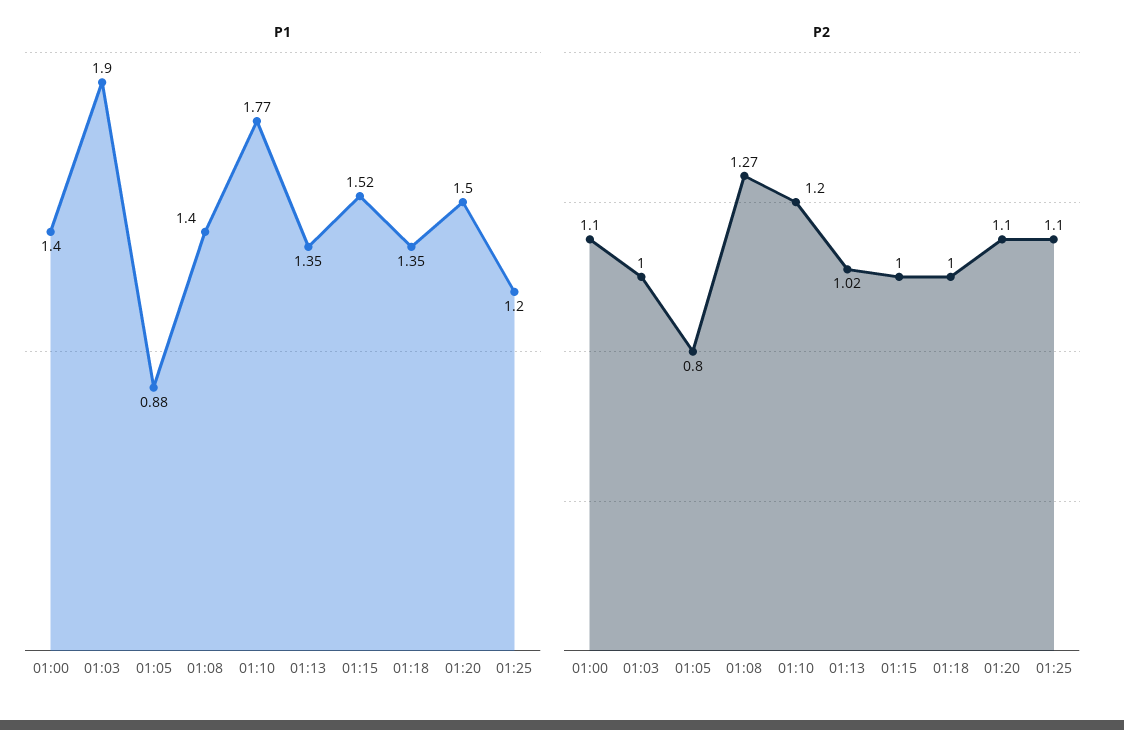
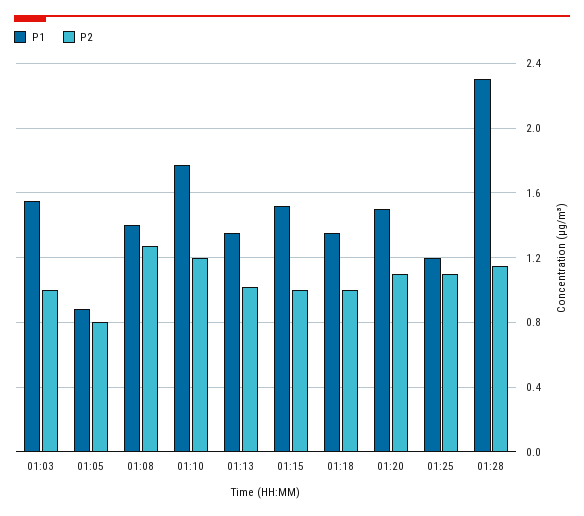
P1, 01:00: 1.4 -> none
P1, 01:03: 1.9 -> 1.55
P2, 01:00: 1.1 -> none
P1, 01:28: none -> 2.3
P2, 01:28: none -> 1.15

